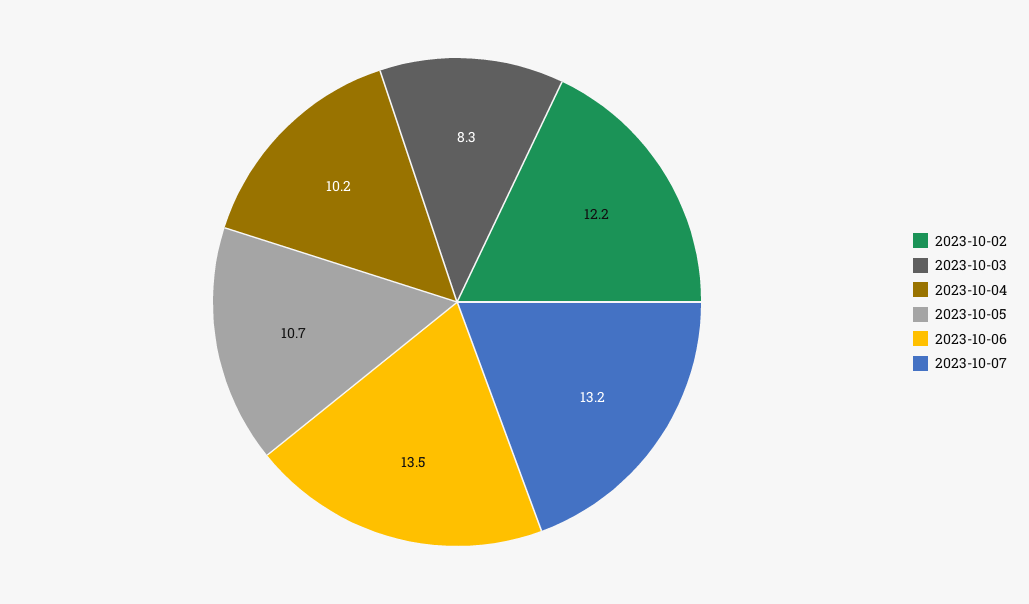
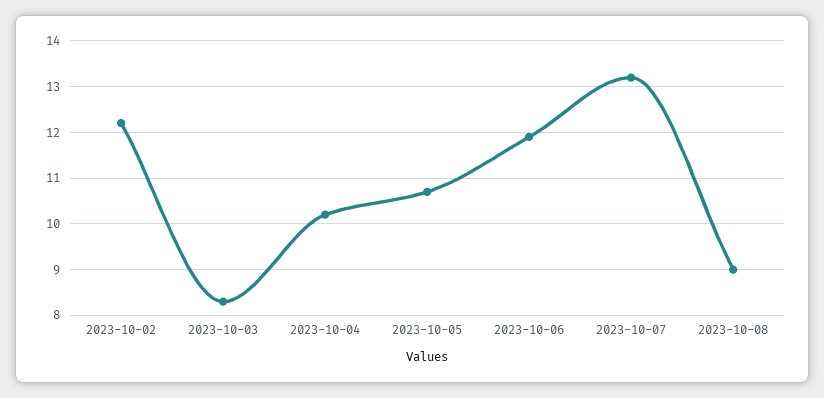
2023-10-06: 13.5 -> 12
2023-10-08: none -> 9

